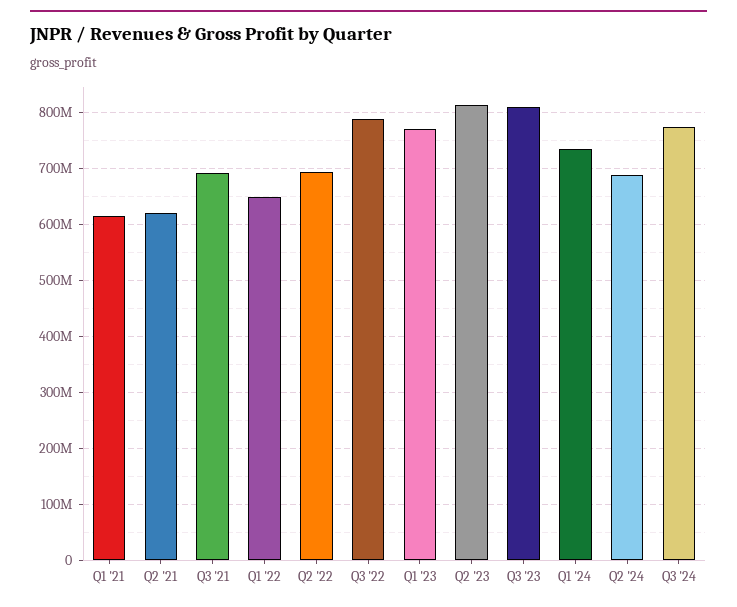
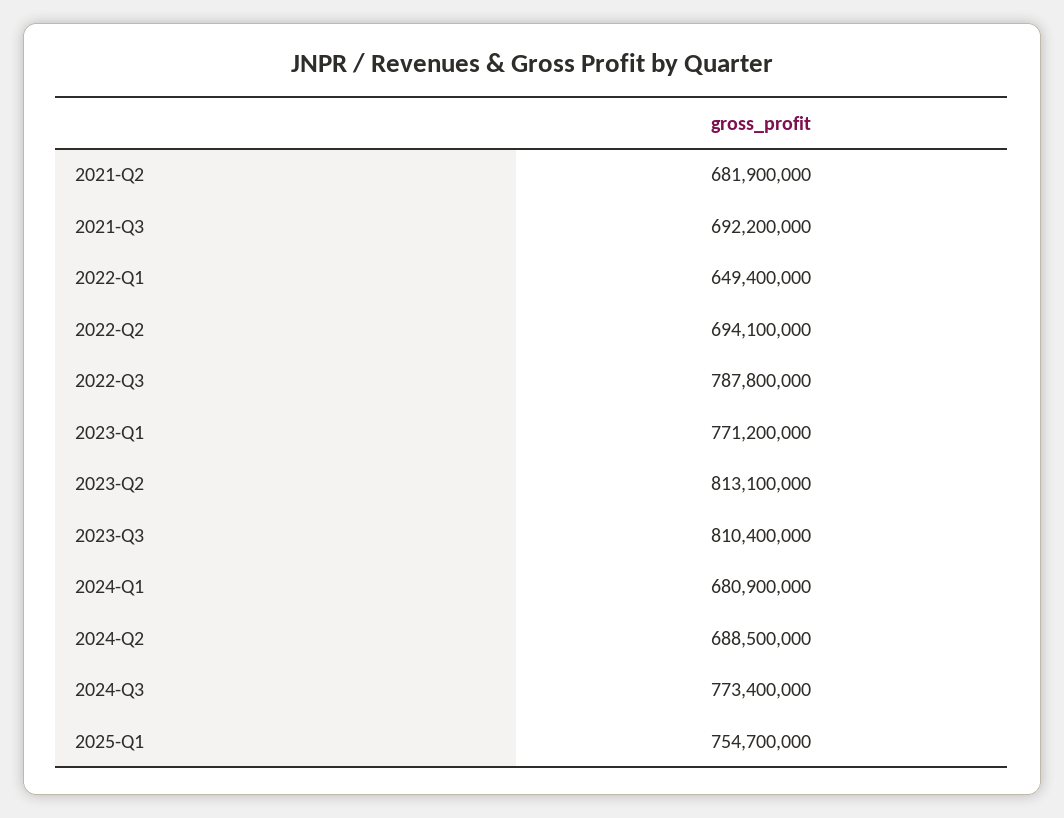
Q1 '21: 620000000 -> none
Q2 '21: 620000000 -> 681900000
Q1 '24: 740000000 -> 680900000
2025-Q1: none -> 754700000

